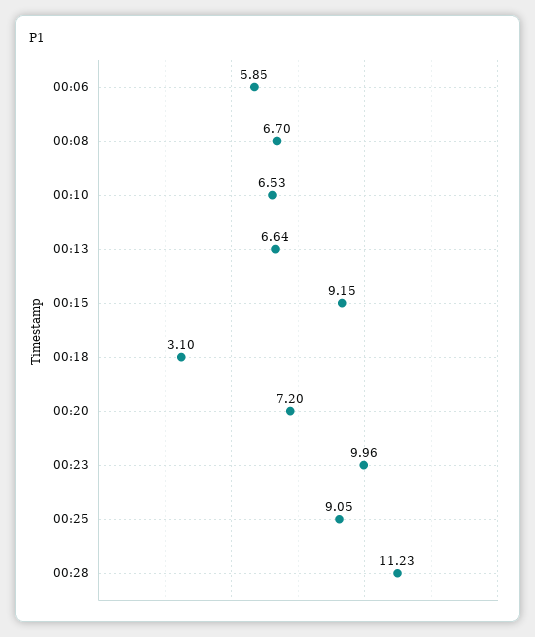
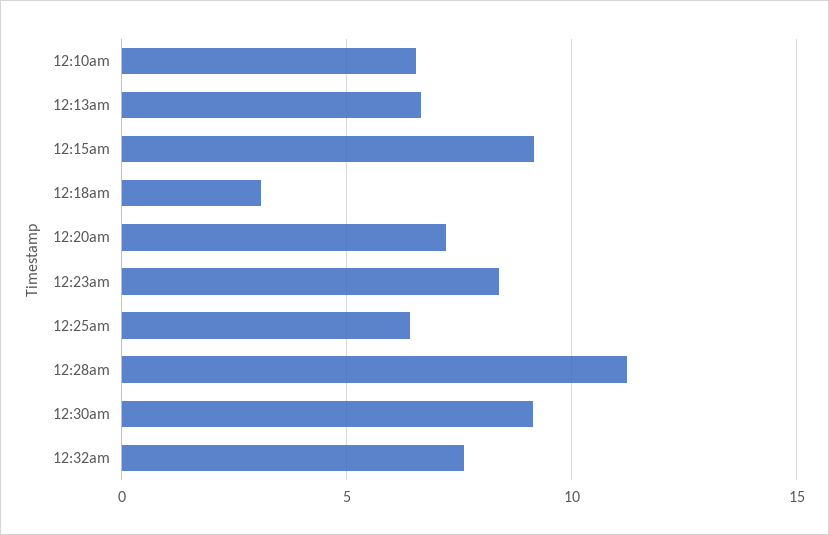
00:06: 5.85 -> none
00:08: 6.7 -> none
00:23: 9.96 -> 8.5
00:25: 9.05 -> 6.5
12:30am: none -> 9
12:32am: none -> 7.5

